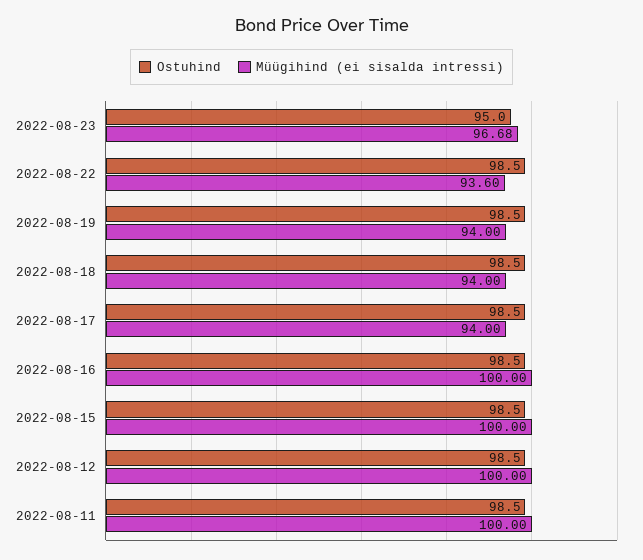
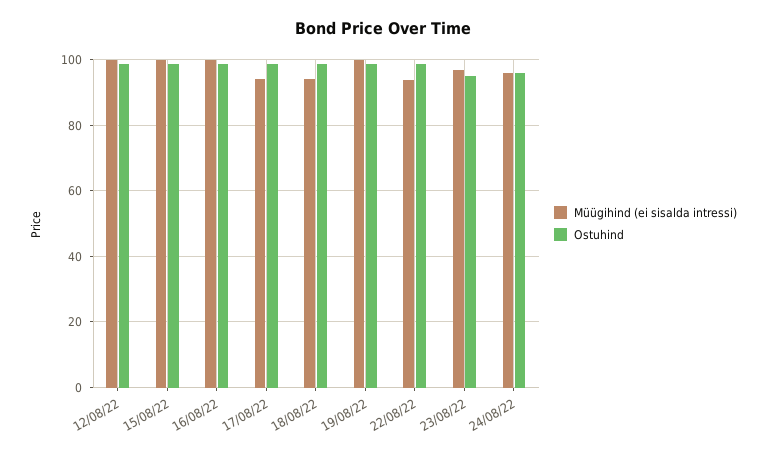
Müügihind (ei sisalda intressi), 2022-08-19: 94 -> 100
Ostuhind, 2022-08-11: 98.5 -> none
Müügihind (ei sisalda intressi), 2022-08-11: 100 -> none
Müügihind (ei sisalda intressi), 24/08/22: none -> 96
Ostuhind, 24/08/22: none -> 96

